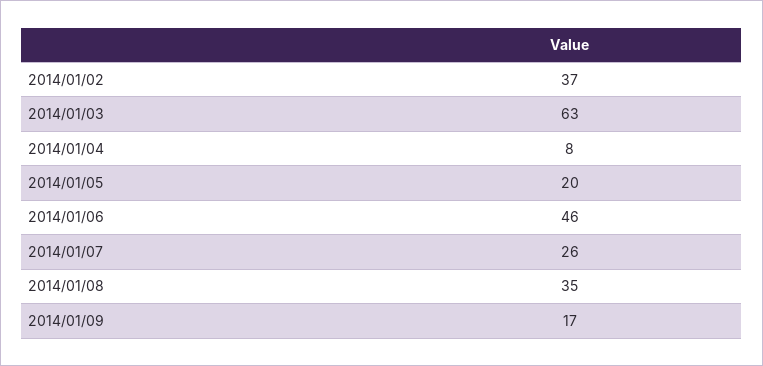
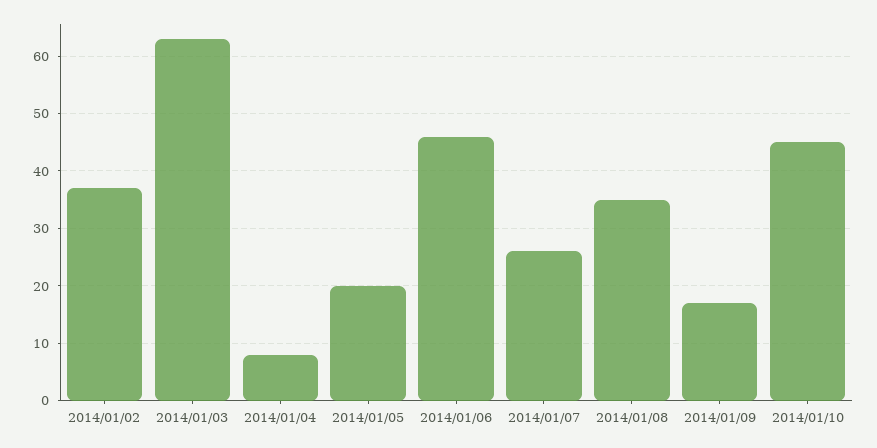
2014/01/10: none -> 45

